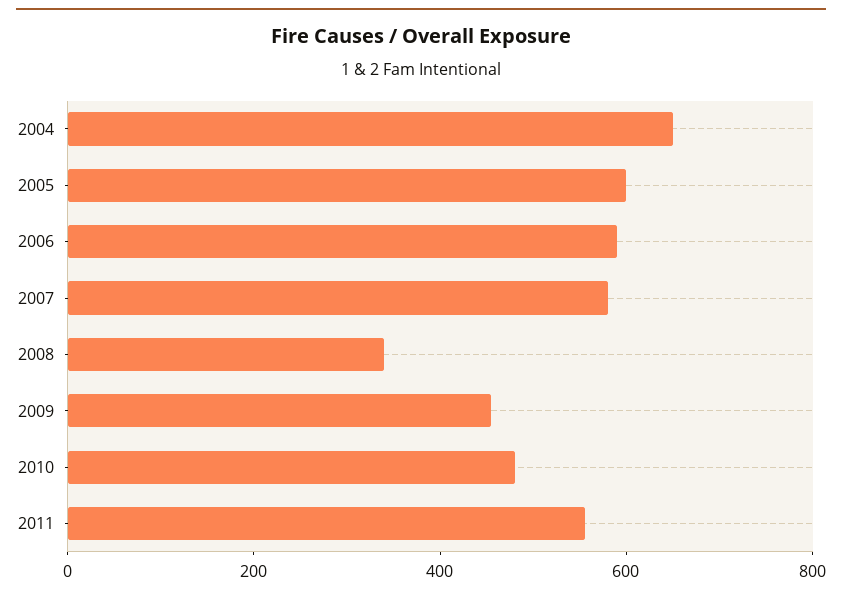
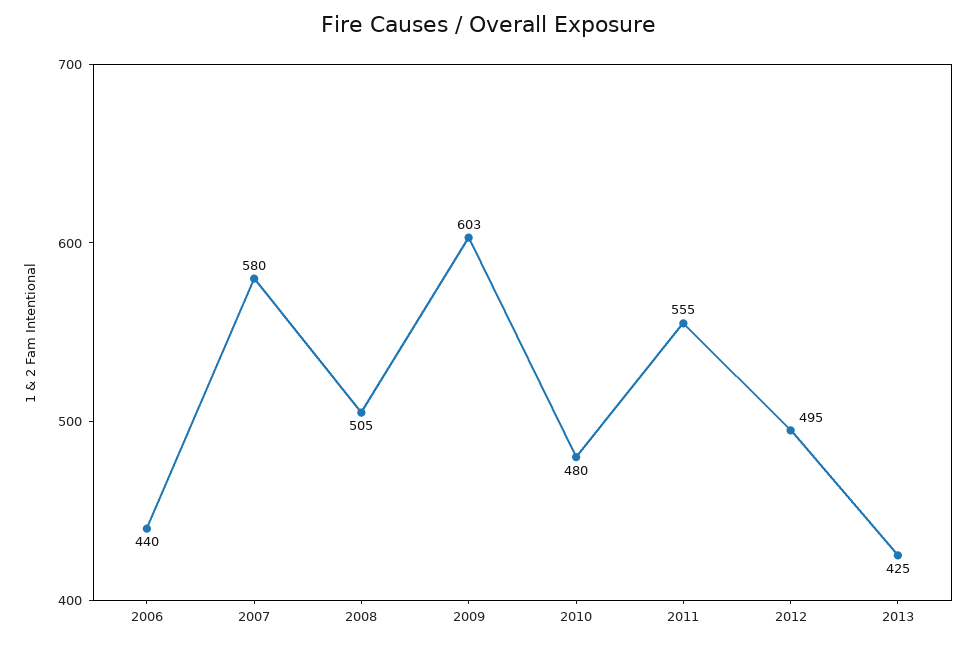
2004: 650 -> none
2005: 600 -> none
2006: 600 -> 440
2008: 350 -> 505
2009: 450 -> 603
2012: none -> 495
2013: none -> 425

